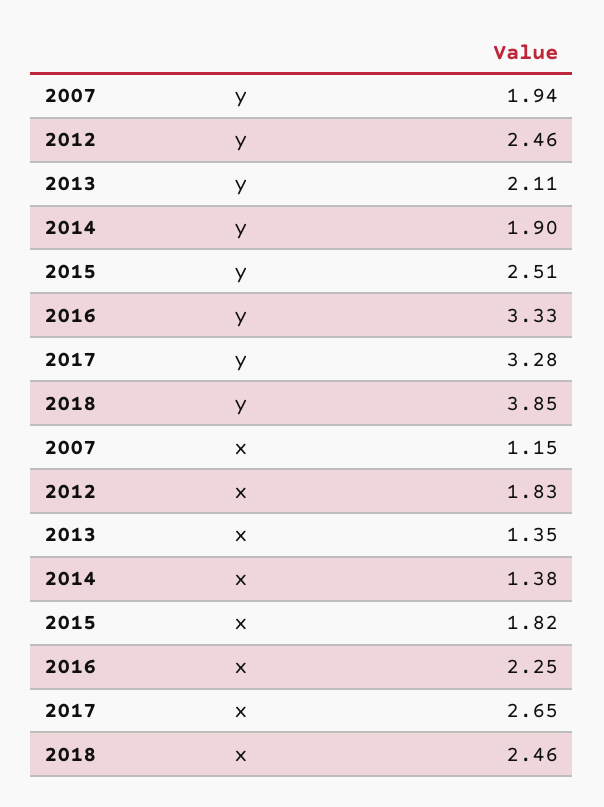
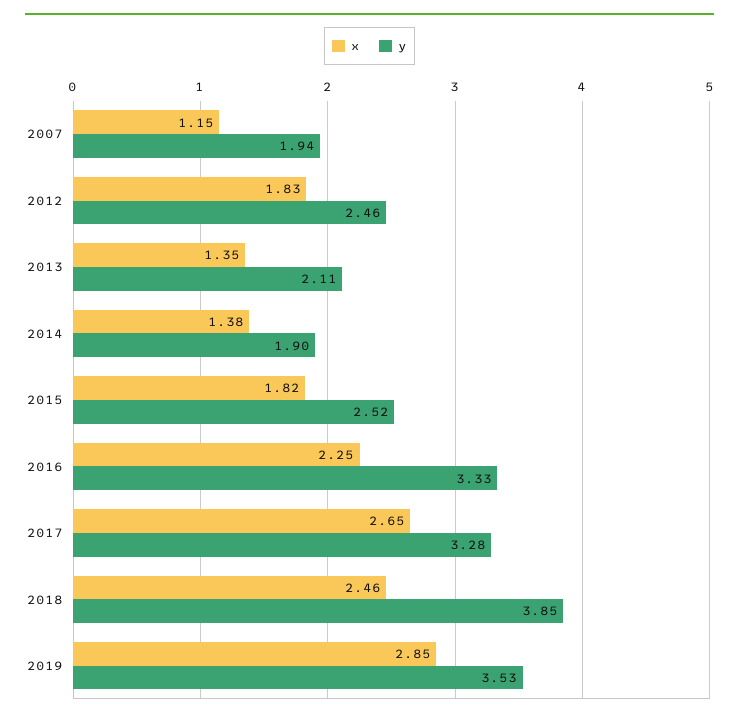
y, 2015: 2.51 -> 2.52
x, 2019: none -> 2.85
y, 2019: none -> 3.53

